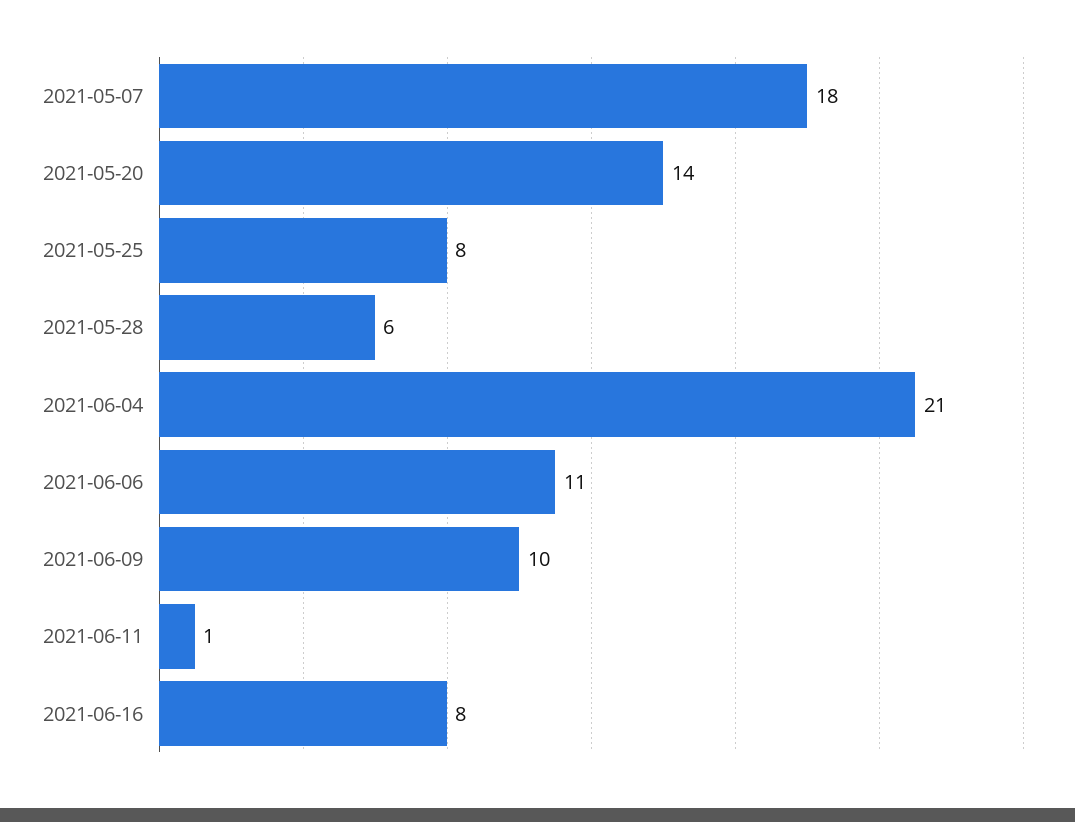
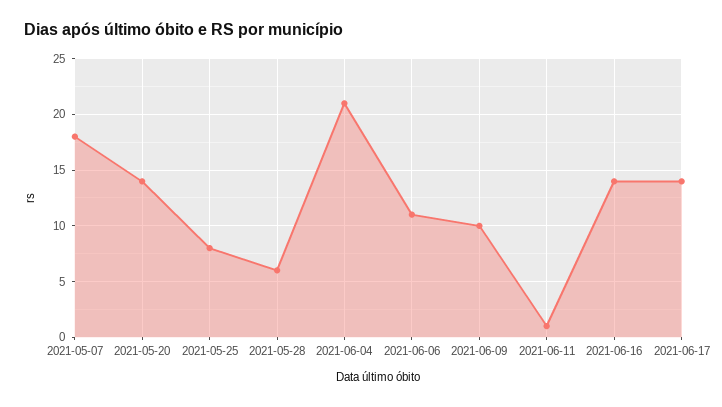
2021-06-16: 8 -> 14
2021-06-17: none -> 14

